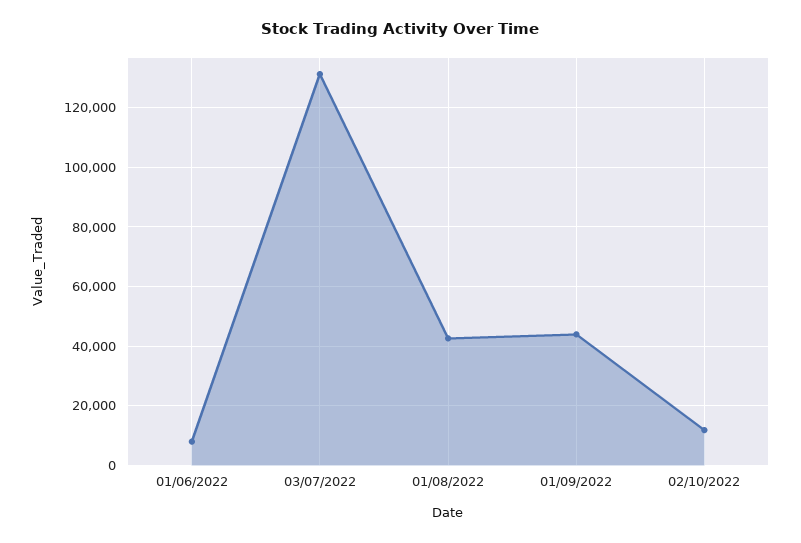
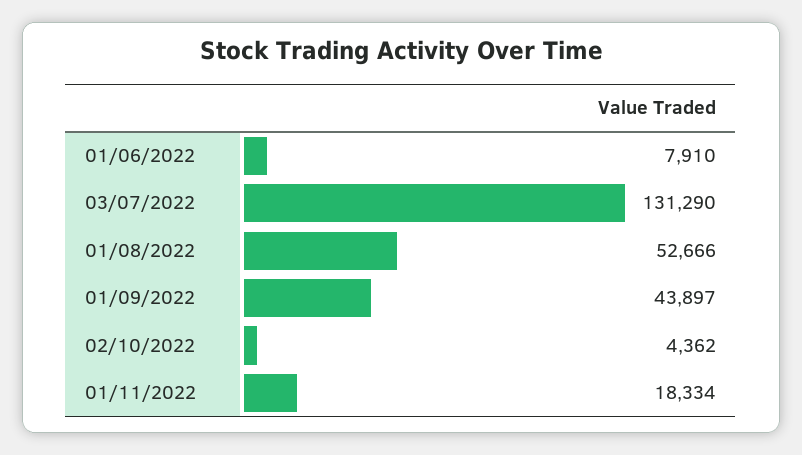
01/08/2022: 42500 -> 52666
02/10/2022: 12500 -> 4362
01/11/2022: none -> 18334

